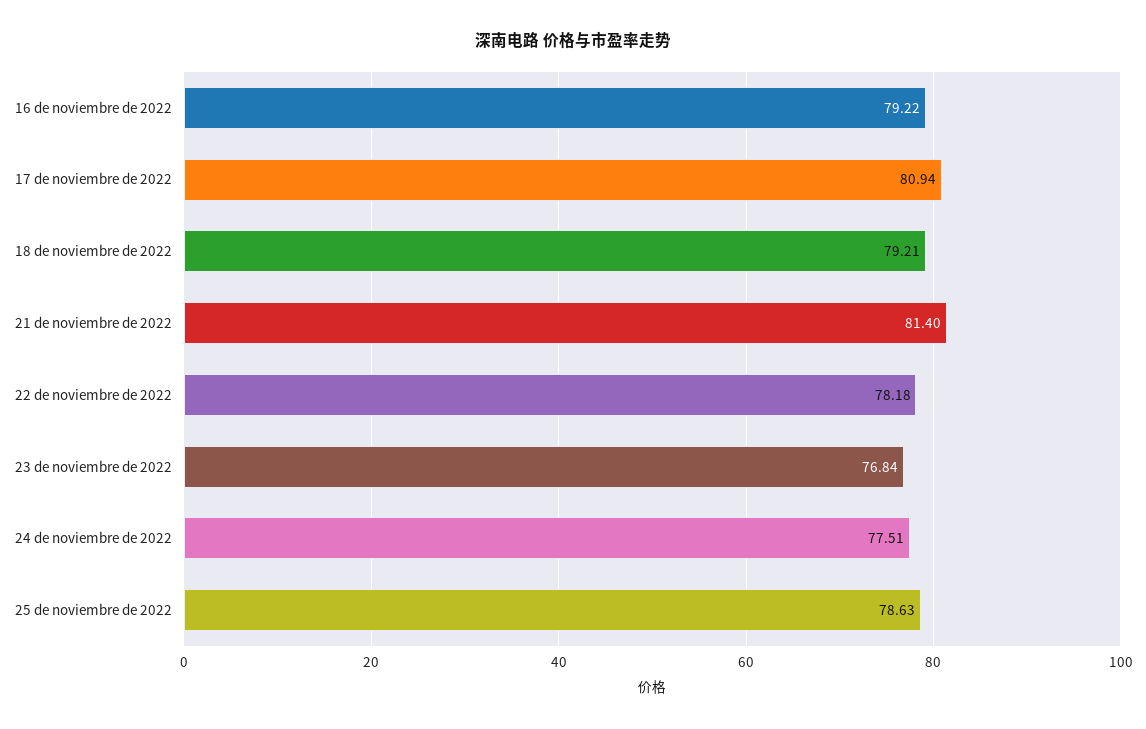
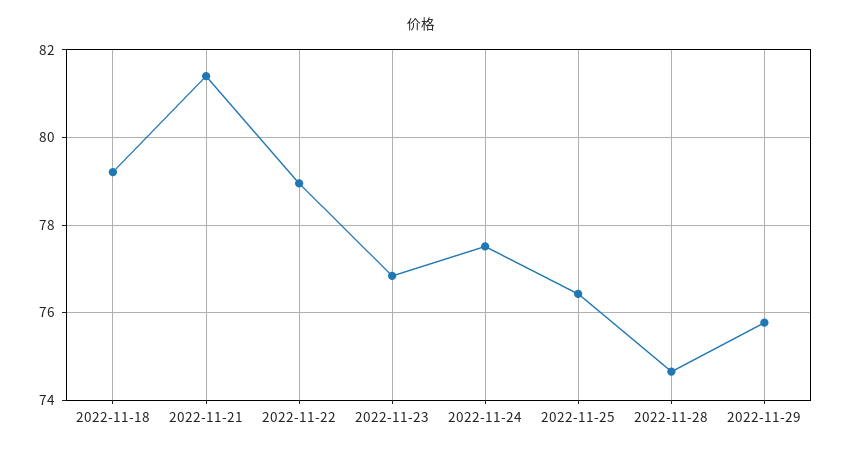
16 de noviembre de 2022: 79.22 -> none
17 de noviembre de 2022: 80.94 -> none
22 de noviembre de 2022: 78.18 -> 79
25 de noviembre de 2022: 78.63 -> 76.4
2022-11-28: none -> 74.6
2022-11-29: none -> 75.8

